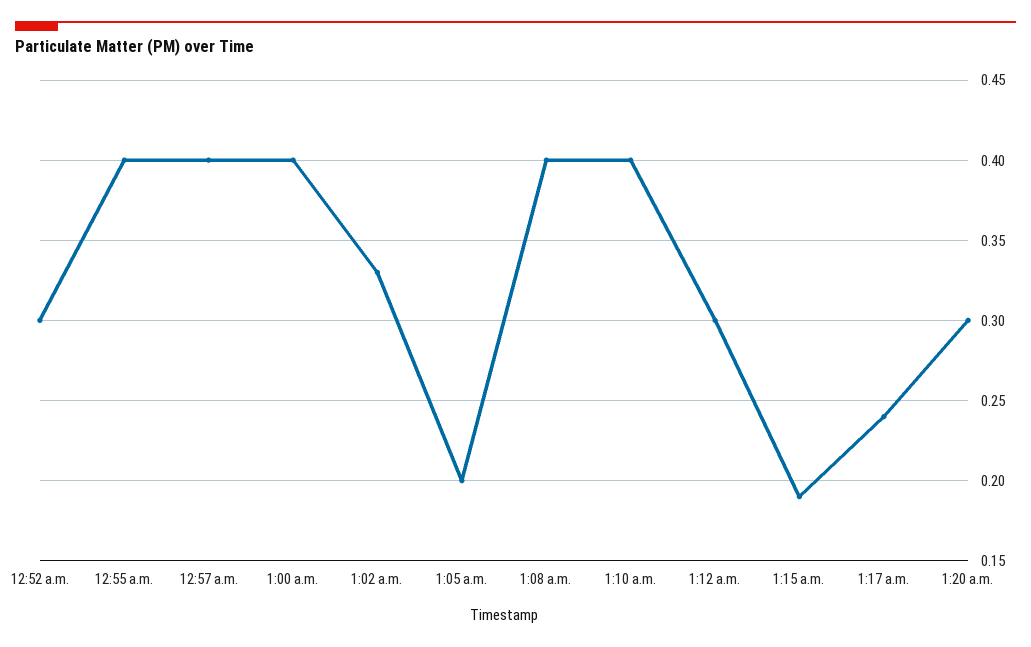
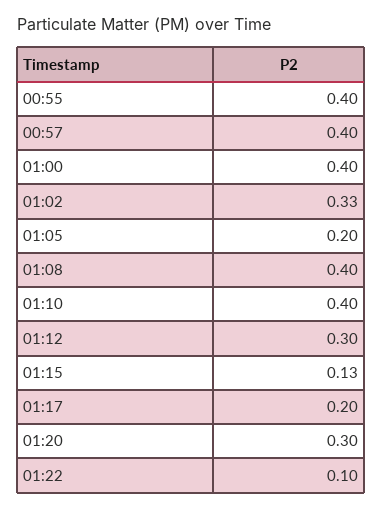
12:52 a.m.: 0.3 -> none
1:15 a.m.: 0.19 -> 0.13
1:17 a.m.: 0.24 -> 0.2
01:22: none -> 0.1

